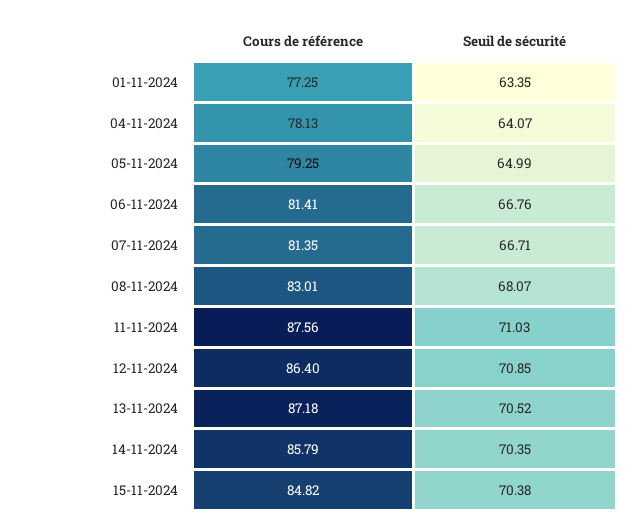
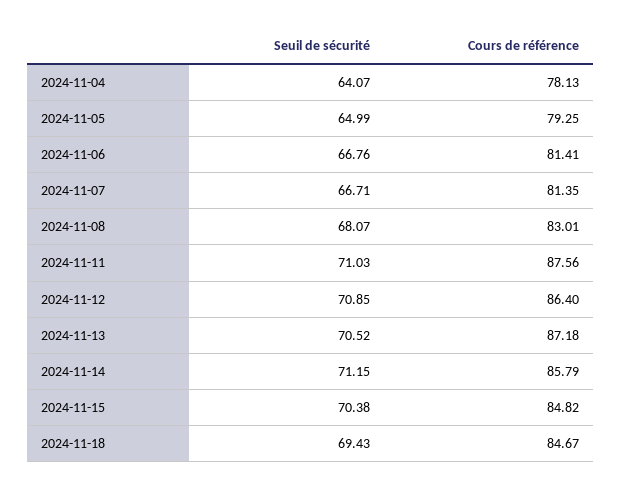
Cours de référence, 01-11-2024: 77.25 -> none
Seuil de sécurité, 01-11-2024: 63.35 -> none
Seuil de sécurité, 14-11-2024: 70.35 -> 71.15
Seuil de sécurité, 2024-11-18: none -> 69.43
Cours de référence, 2024-11-18: none -> 84.67

